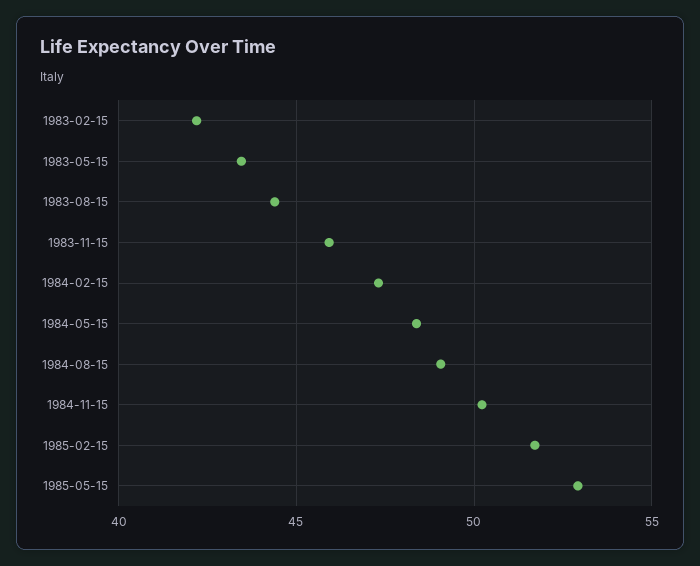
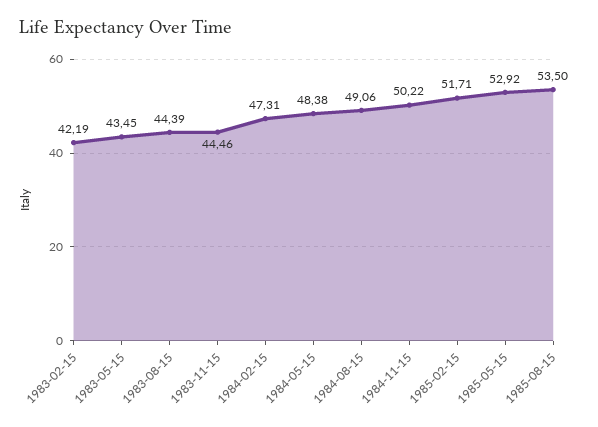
1983-11-15: 46 -> 44.46
1985-08-15: none -> 53.5

